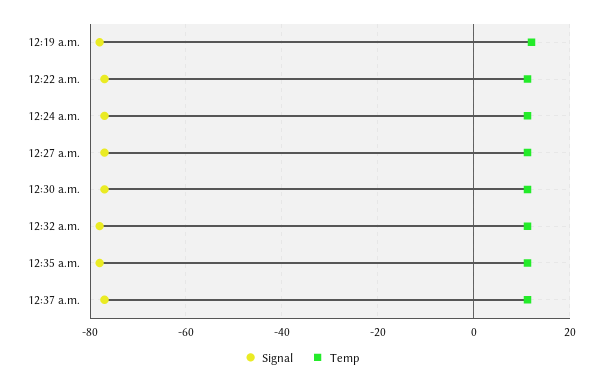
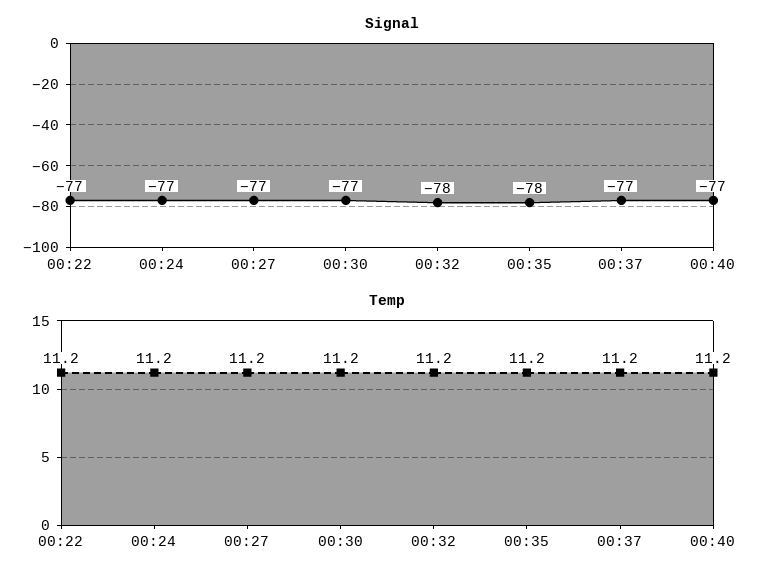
Signal, 12:19 a.m.: -78 -> none
Temp, 12:19 a.m.: 12 -> none
Signal, 00:40: none -> -77
Temp, 00:40: none -> 11.2

